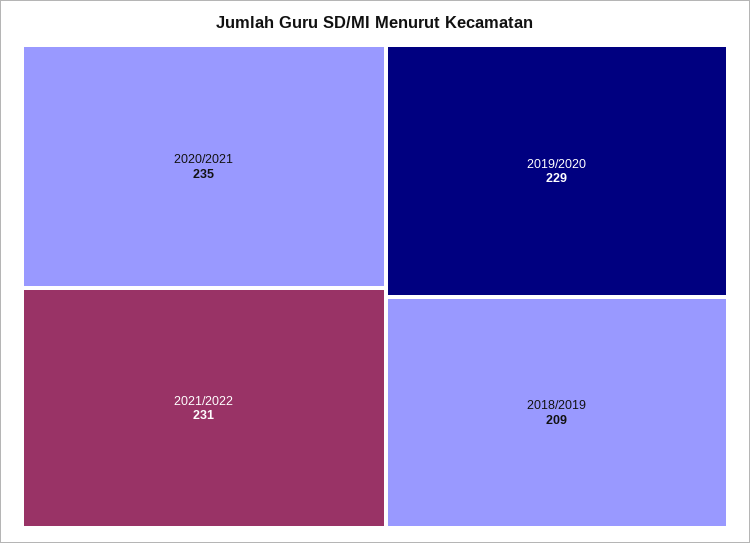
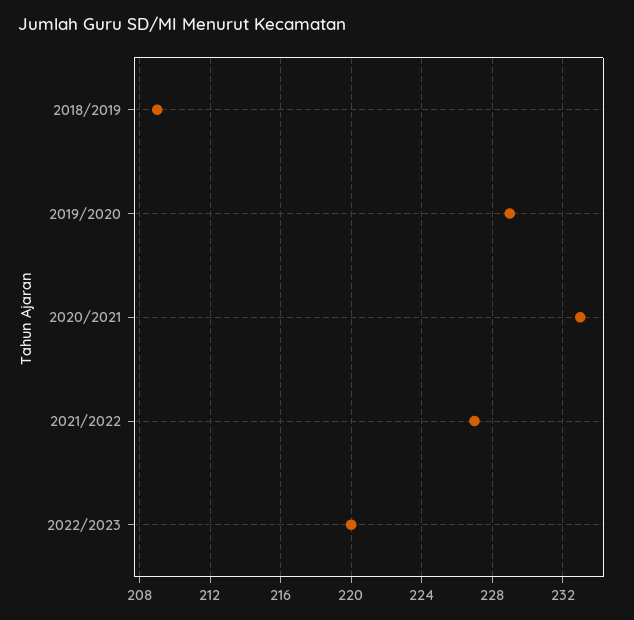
2020/2021: 235 -> 233
2021/2022: 231 -> 227
2022/2023: none -> 220

